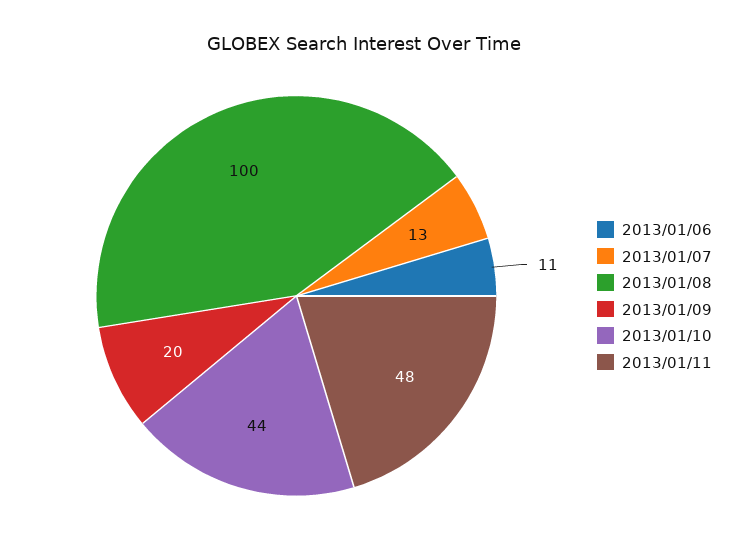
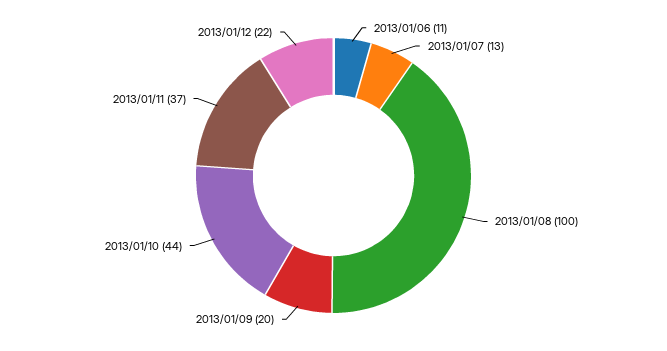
2013/01/11: 48 -> 37
2013/01/12: none -> 22

